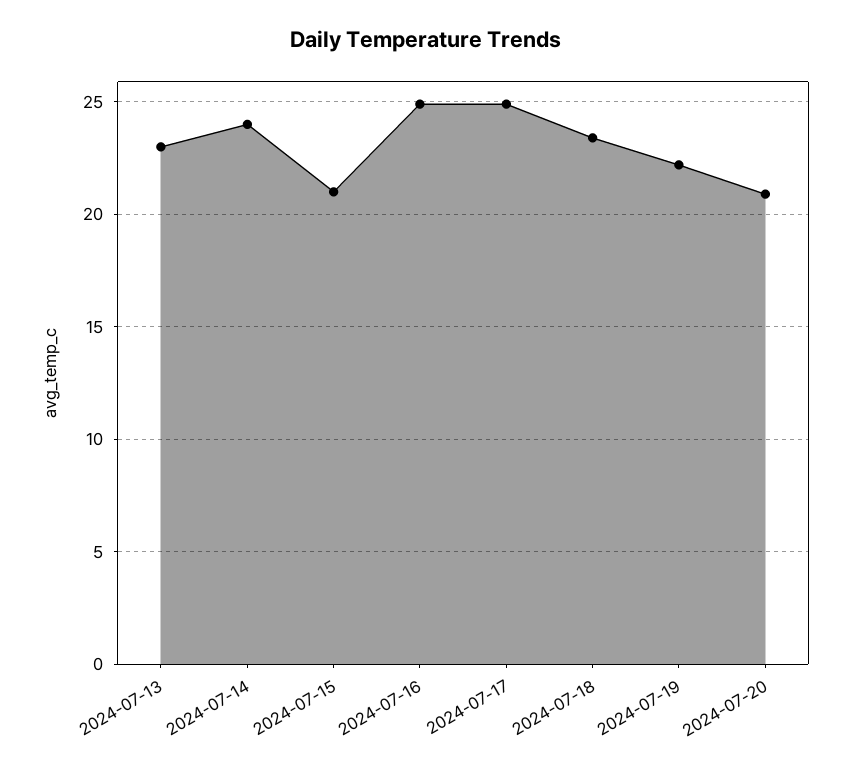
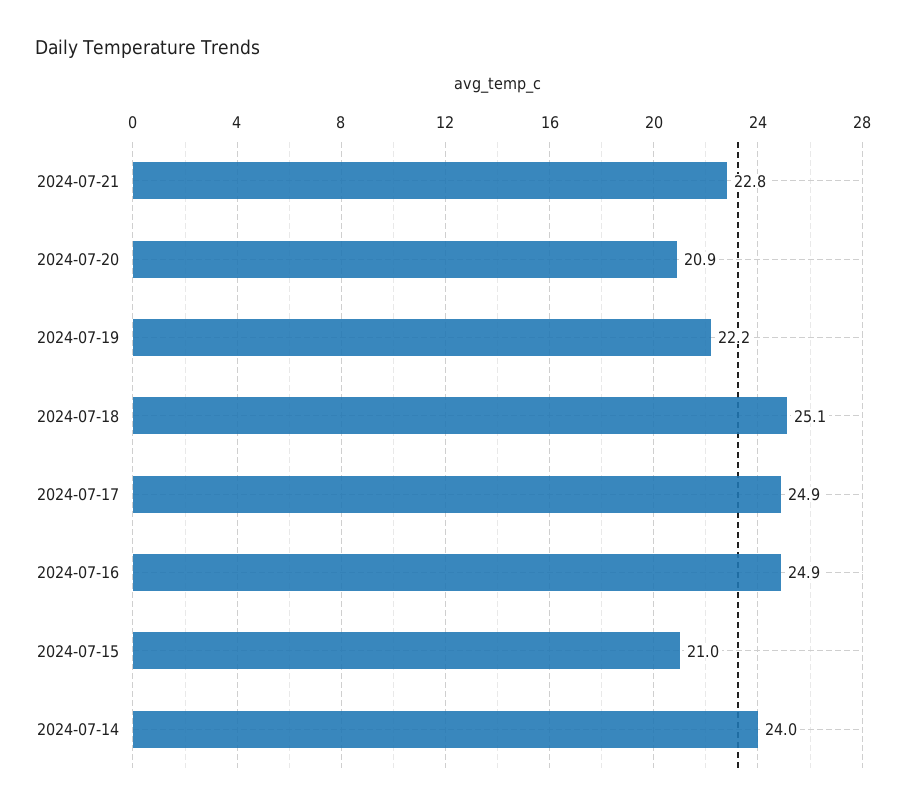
2024-07-13: 23 -> none
2024-07-18: 23.5 -> 25.1
2024-07-21: none -> 22.8

